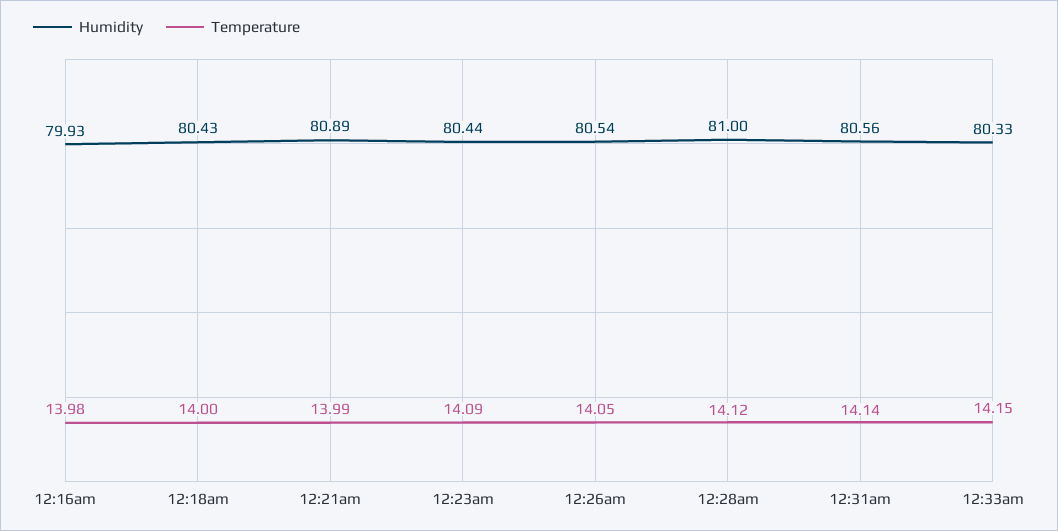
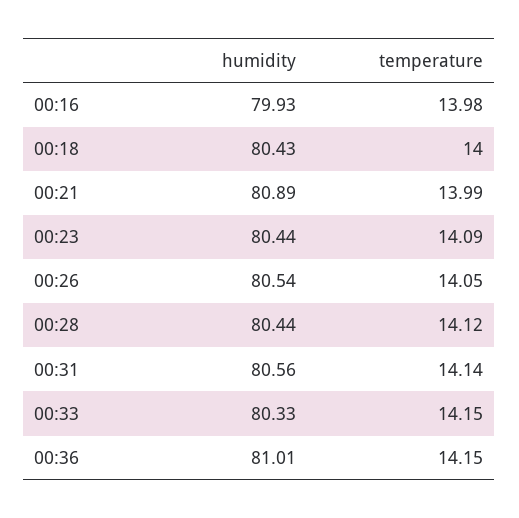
Humidity, 12:28am: 81 -> 80.44
Humidity, 00:36: none -> 81.01
Temperature, 00:36: none -> 14.15

